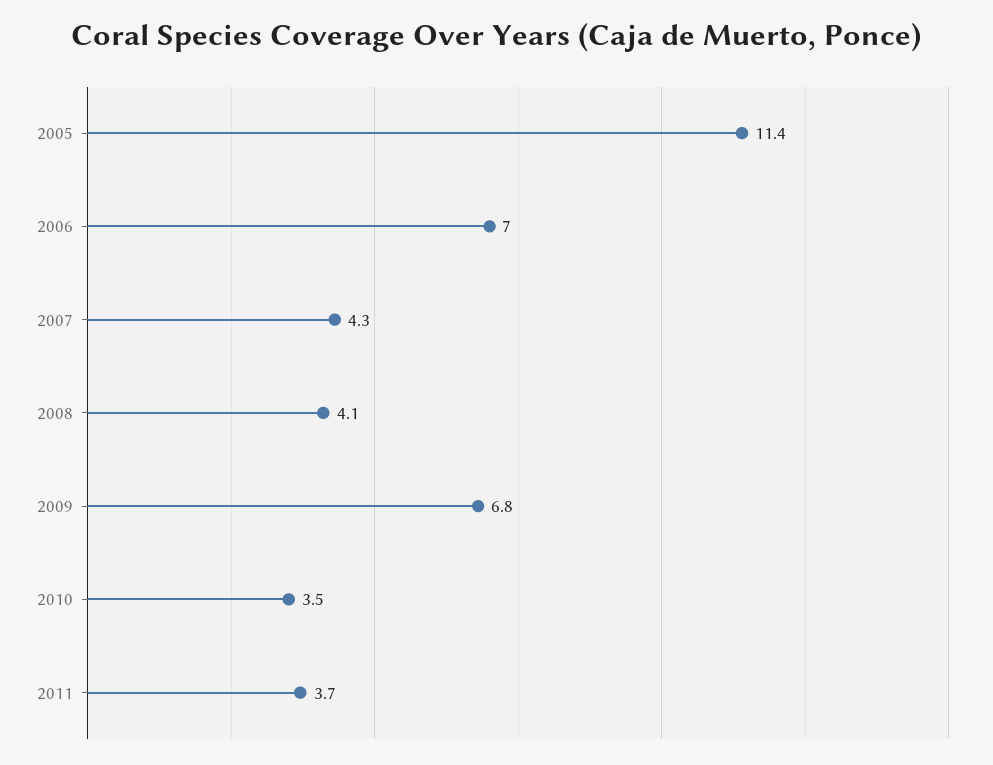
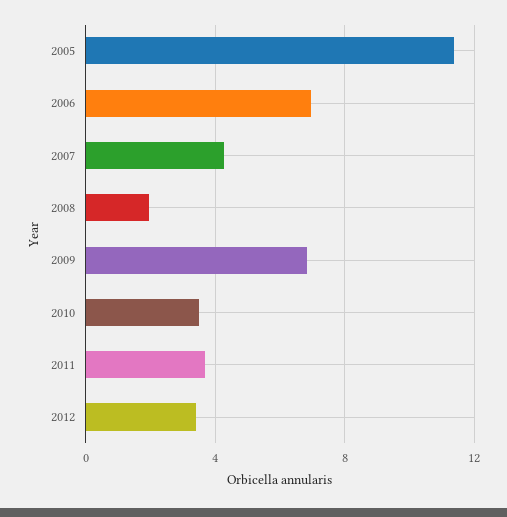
2008: 4.1 -> 2
2012: none -> 3.5

